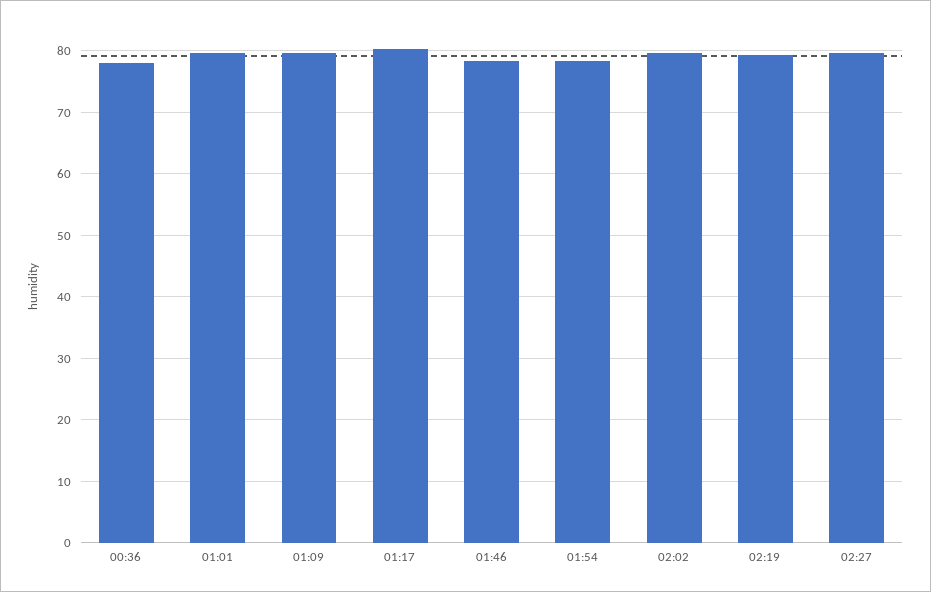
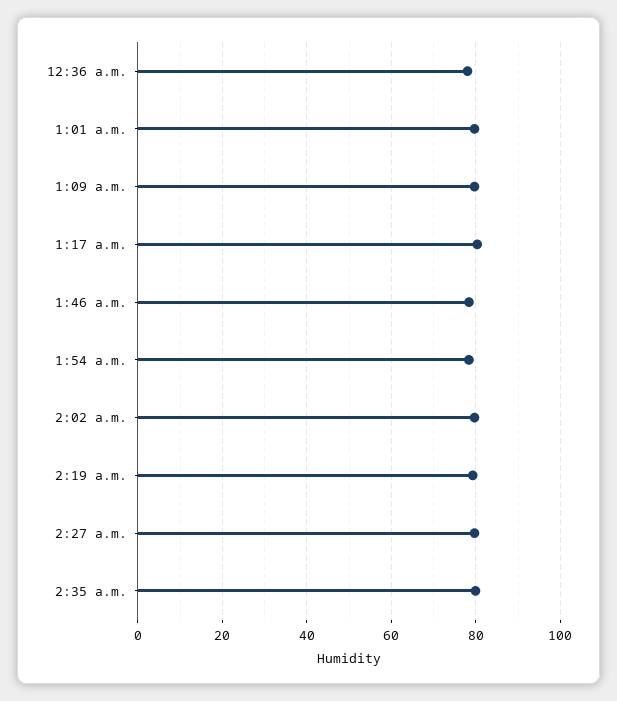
2:35 a.m.: none -> 80

